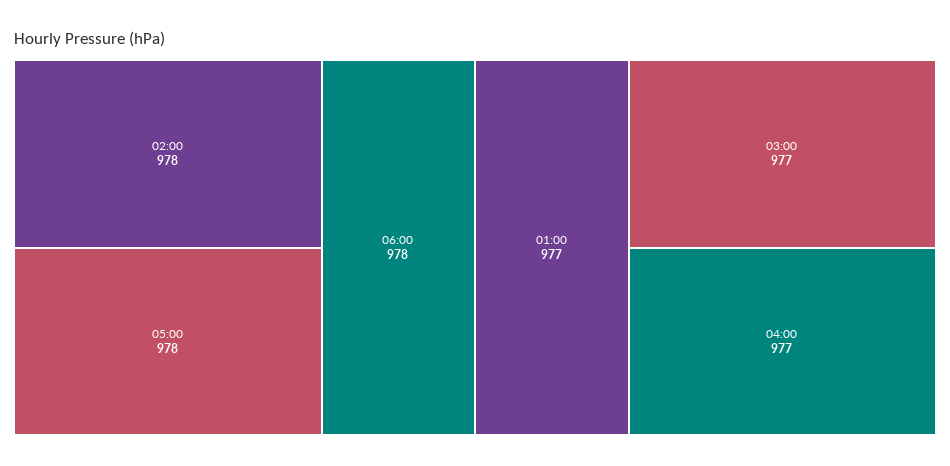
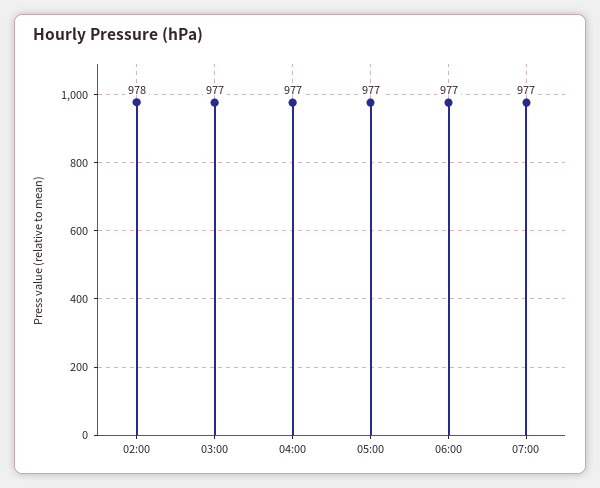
05:00: 978 -> 977
06:00: 978 -> 977
01:00: 977 -> none
07:00: none -> 977

